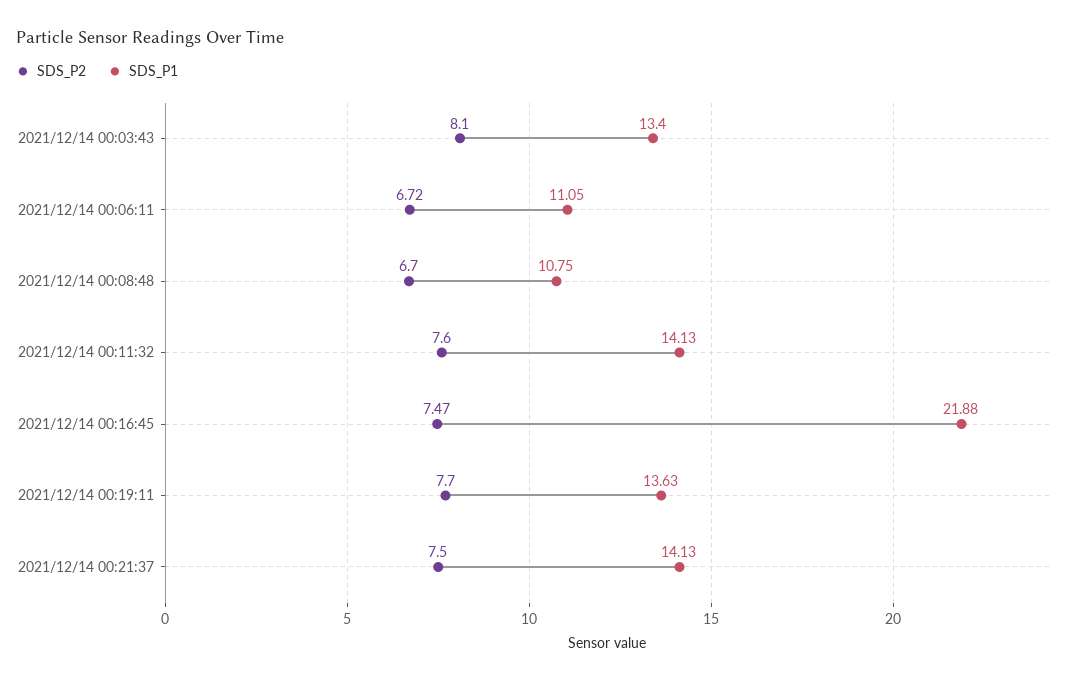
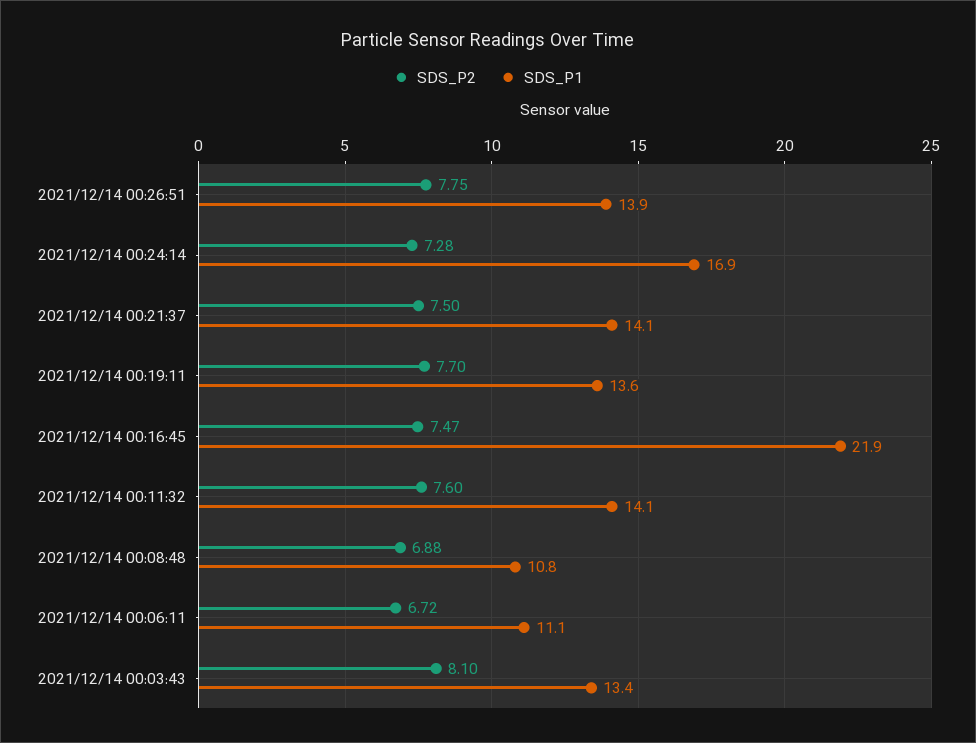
SDS_P2, 2021/12/14 00:08:48: 6.7 -> 6.88
SDS_P2, 2021/12/14 00:26:51: none -> 7.75
SDS_P1, 2021/12/14 00:26:51: none -> 13.9
SDS_P2, 2021/12/14 00:24:14: none -> 7.28
SDS_P1, 2021/12/14 00:24:14: none -> 16.9

